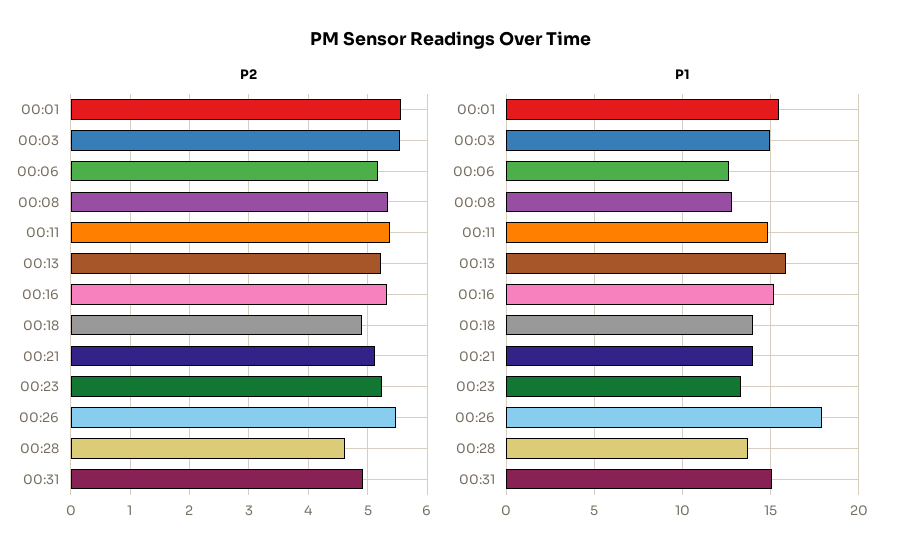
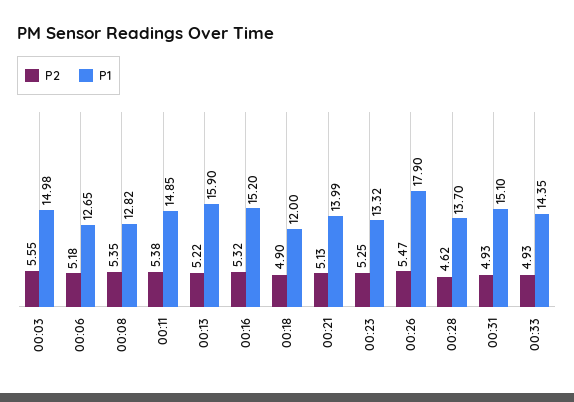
P2, 00:01: 5.6 -> none
P1, 00:01: 15.5 -> none
P1, 00:18: 14 -> 12
P2, 00:33: none -> 4.93
P1, 00:33: none -> 14.35

